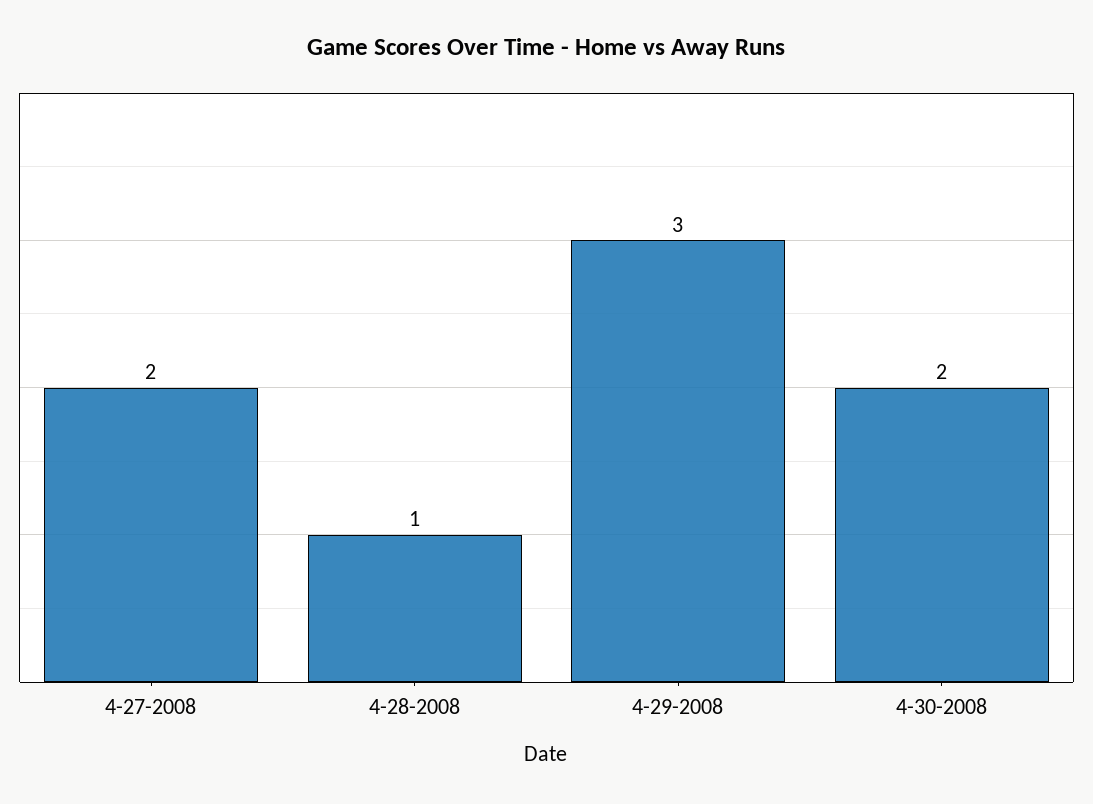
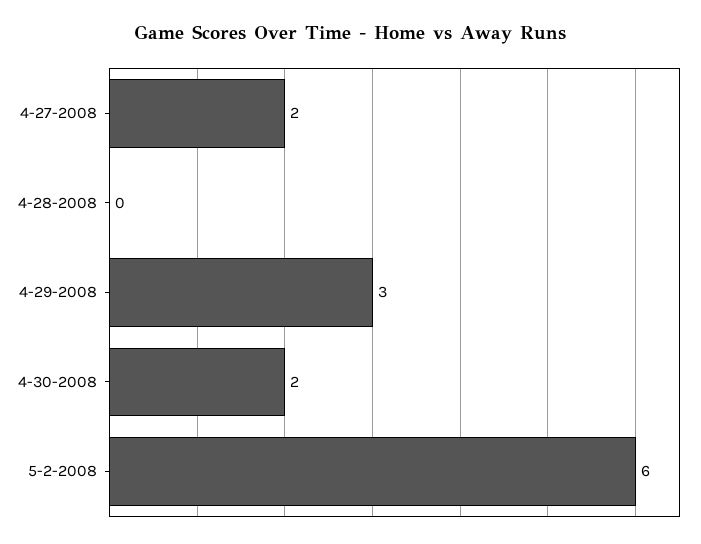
4-28-2008: 1 -> 0
5-2-2008: none -> 6

